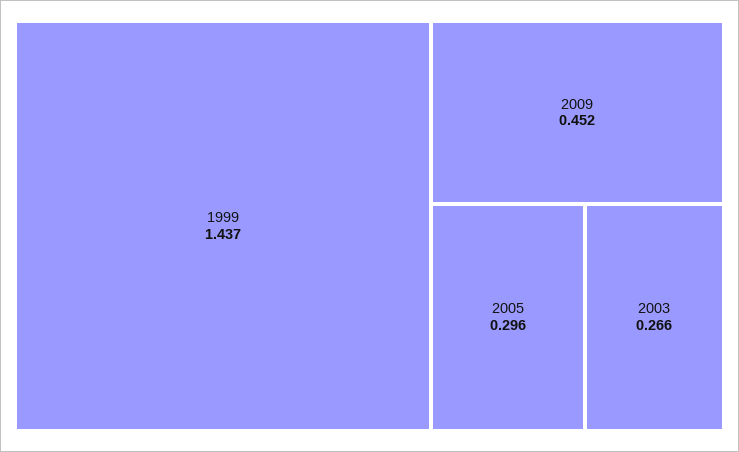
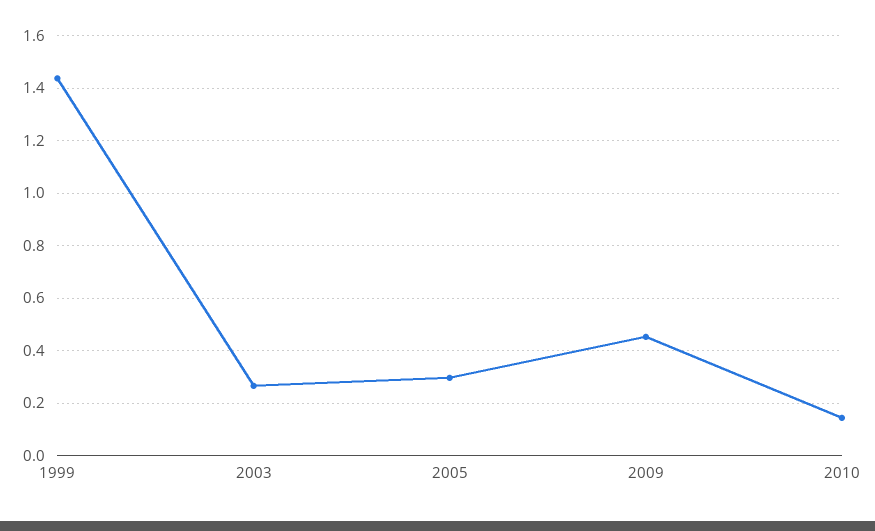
2010: none -> 0.15

